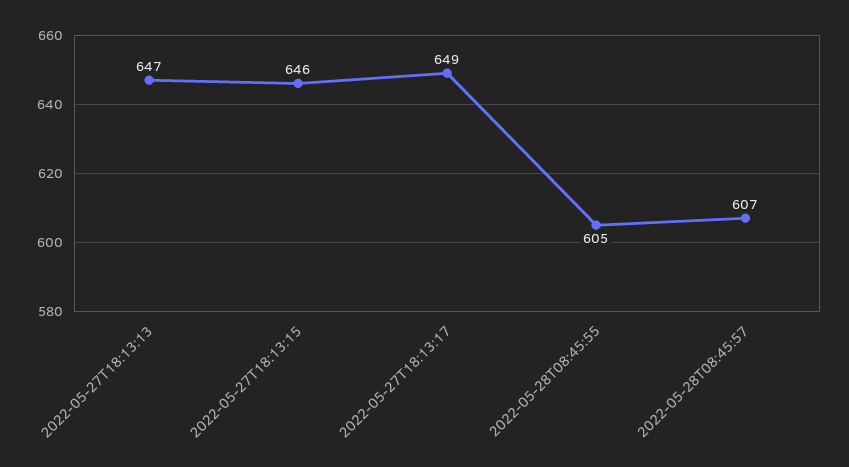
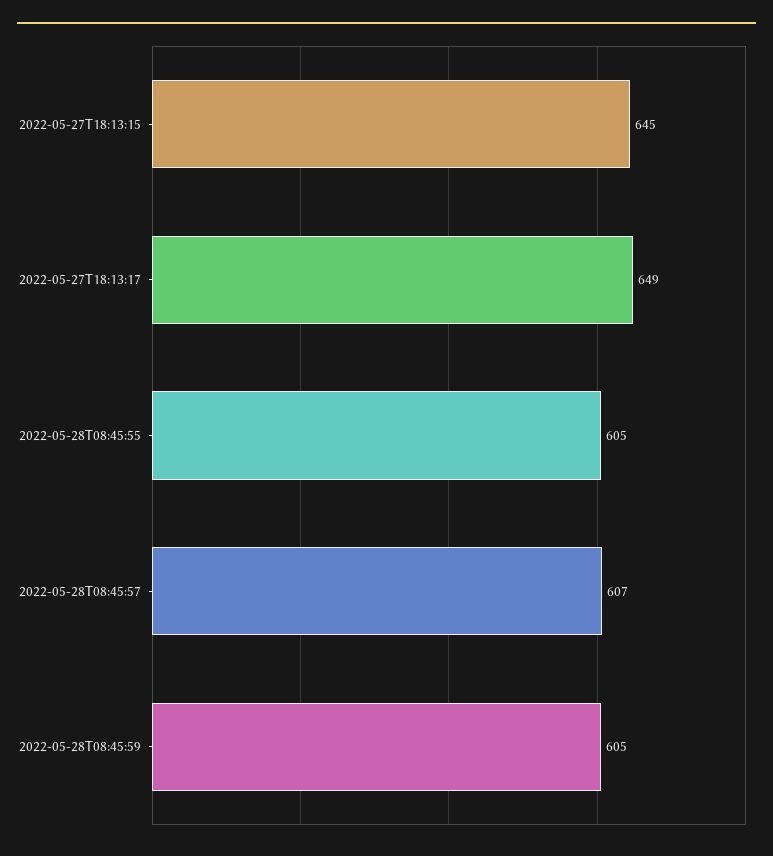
2022-05-27T18:13:13: 647 -> none
2022-05-27T18:13:15: 646 -> 645
2022-05-28T08:45:59: none -> 605

